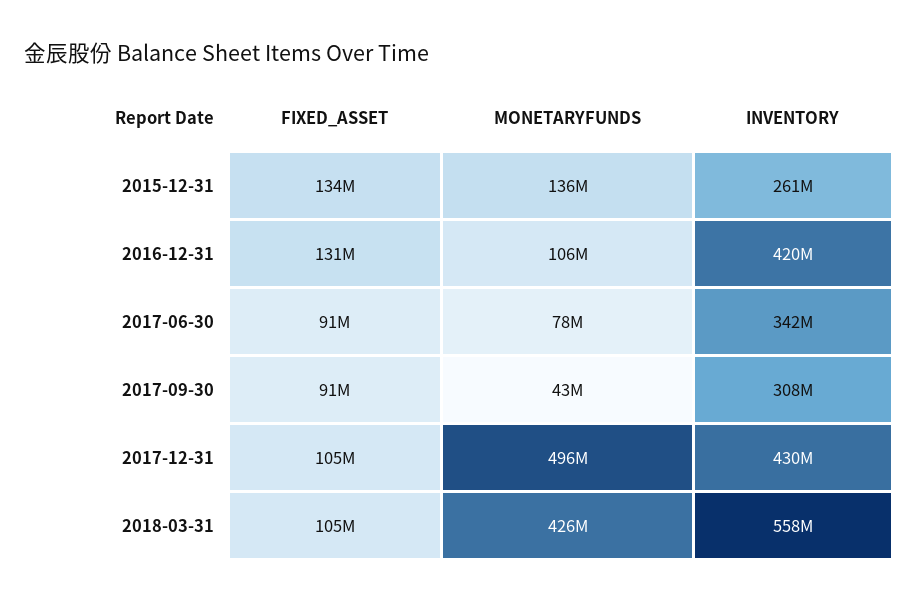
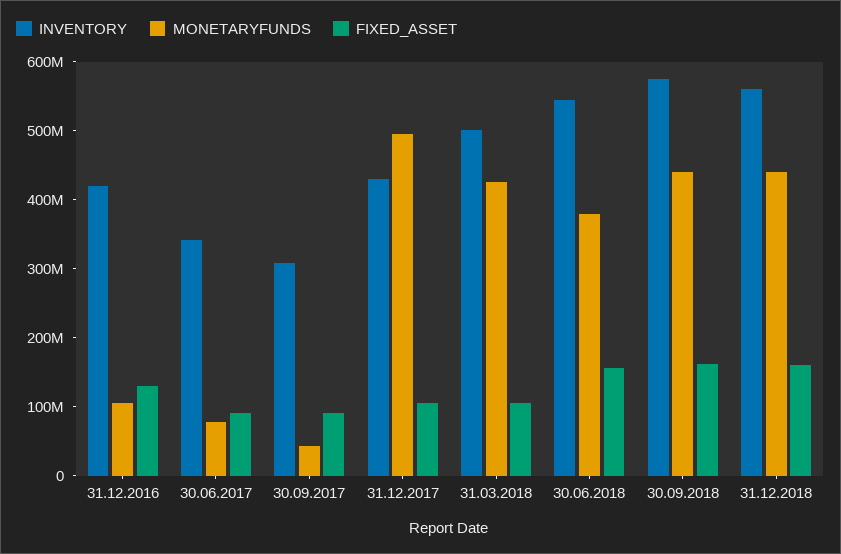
FIXED_ASSET, 2015-12-31: 134000000 -> none
MONETARYFUNDS, 2015-12-31: 136000000 -> none
INVENTORY, 2015-12-31: 261000000 -> none
INVENTORY, 2018-03-31: 558000000 -> 500000000
INVENTORY, 30.06.2018: none -> 540000000
MONETARYFUNDS, 30.06.2018: none -> 380000000
FIXED_ASSET, 30.06.2018: none -> 160000000
INVENTORY, 30.09.2018: none -> 580000000
MONETARYFUNDS, 30.09.2018: none -> 440000000
FIXED_ASSET, 30.09.2018: none -> 160000000
INVENTORY, 31.12.2018: none -> 560000000
MONETARYFUNDS, 31.12.2018: none -> 440000000
FIXED_ASSET, 31.12.2018: none -> 160000000

